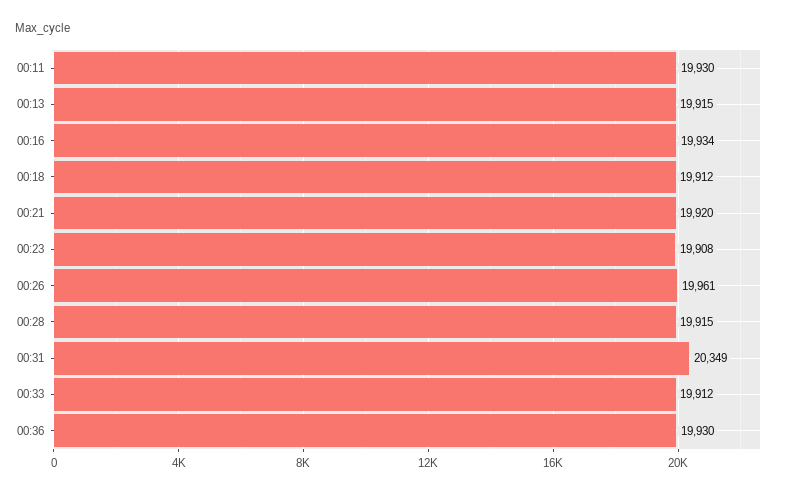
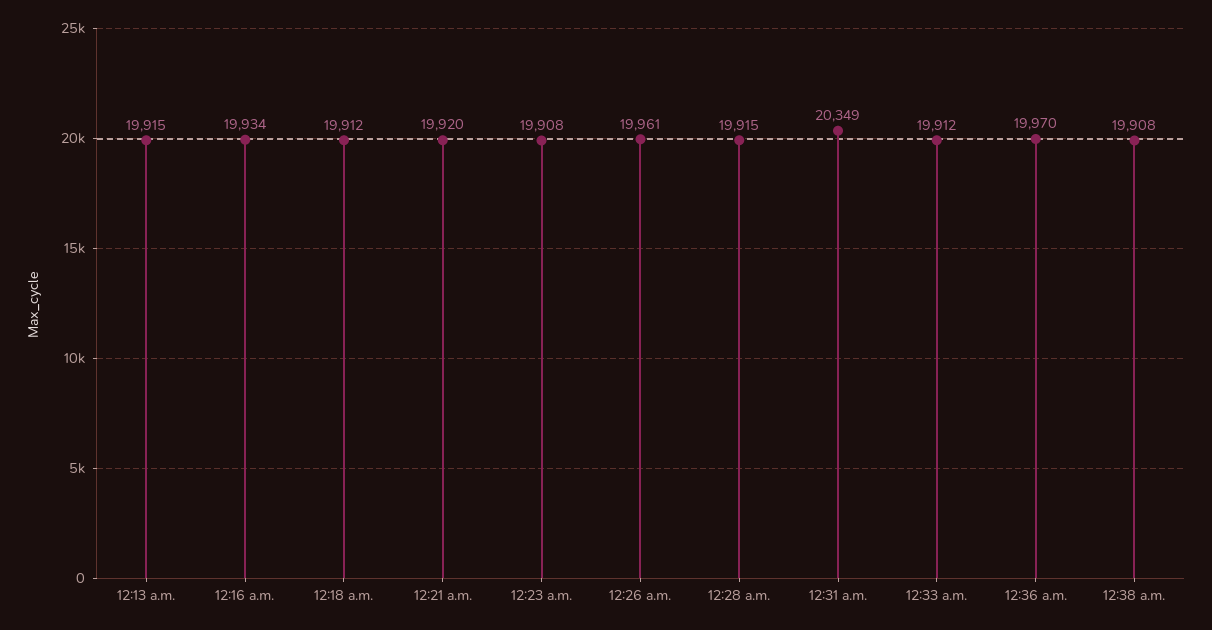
00:11: 19930 -> none
00:36: 19930 -> 19970
12:38 a.m.: none -> 19908

